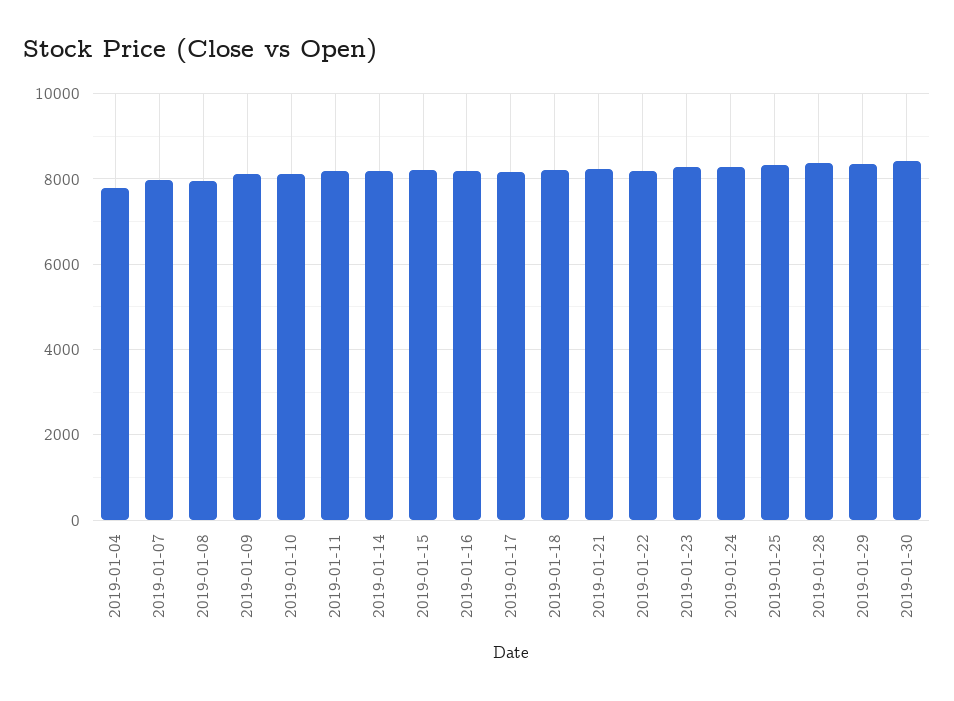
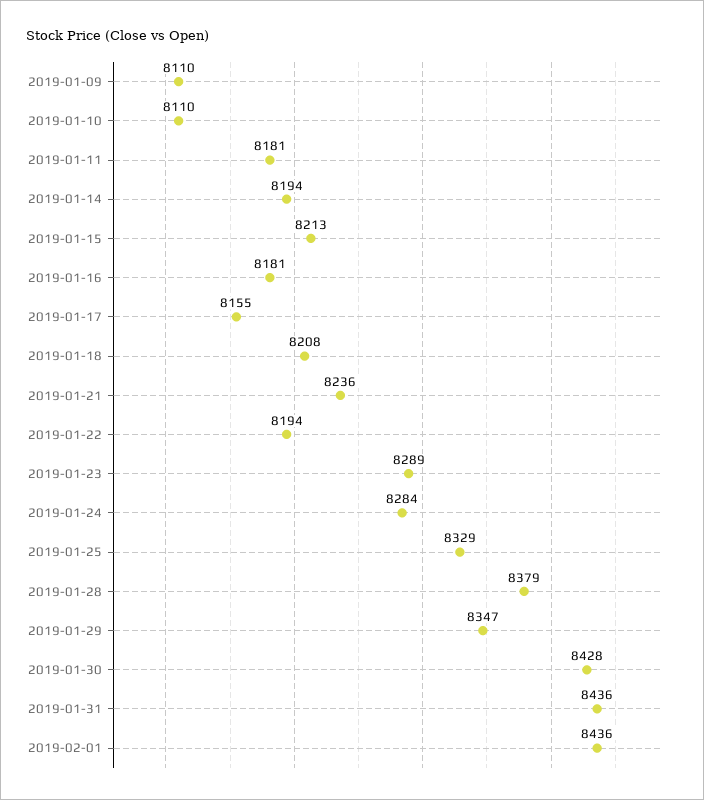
2019-01-04: 7800 -> none
2019-01-07: 8000 -> none
2019-01-08: 8000 -> none
2019-01-31: none -> 8436
2019-02-01: none -> 8436

